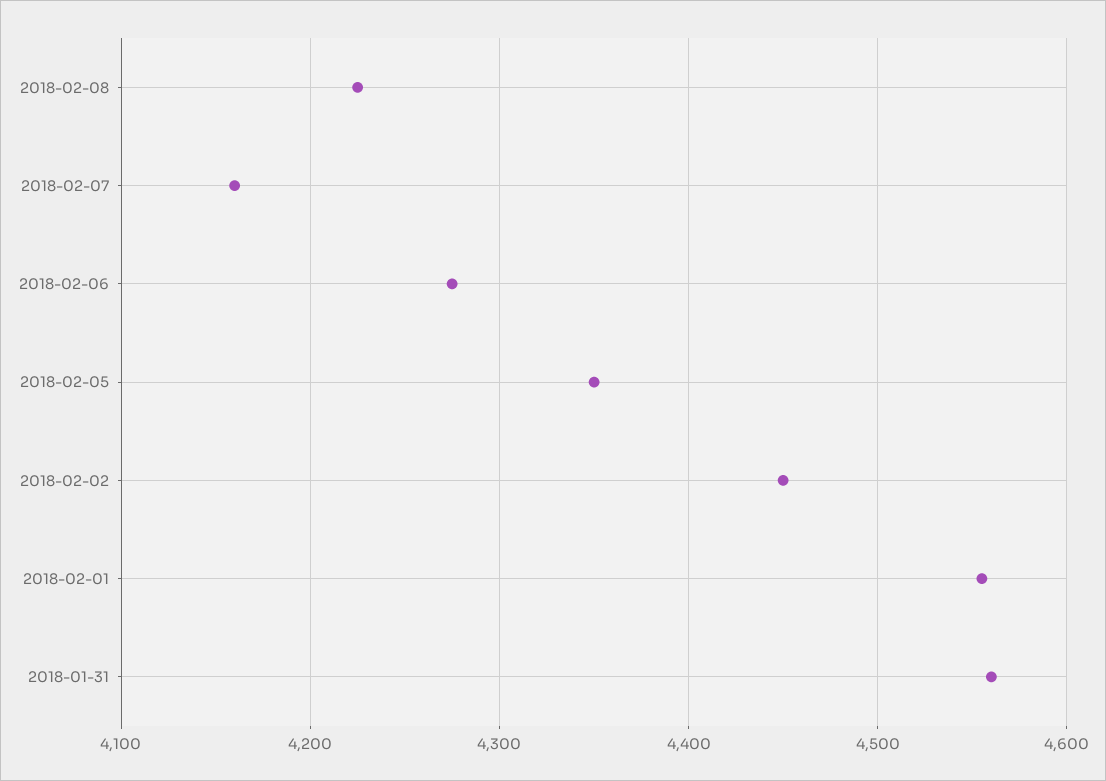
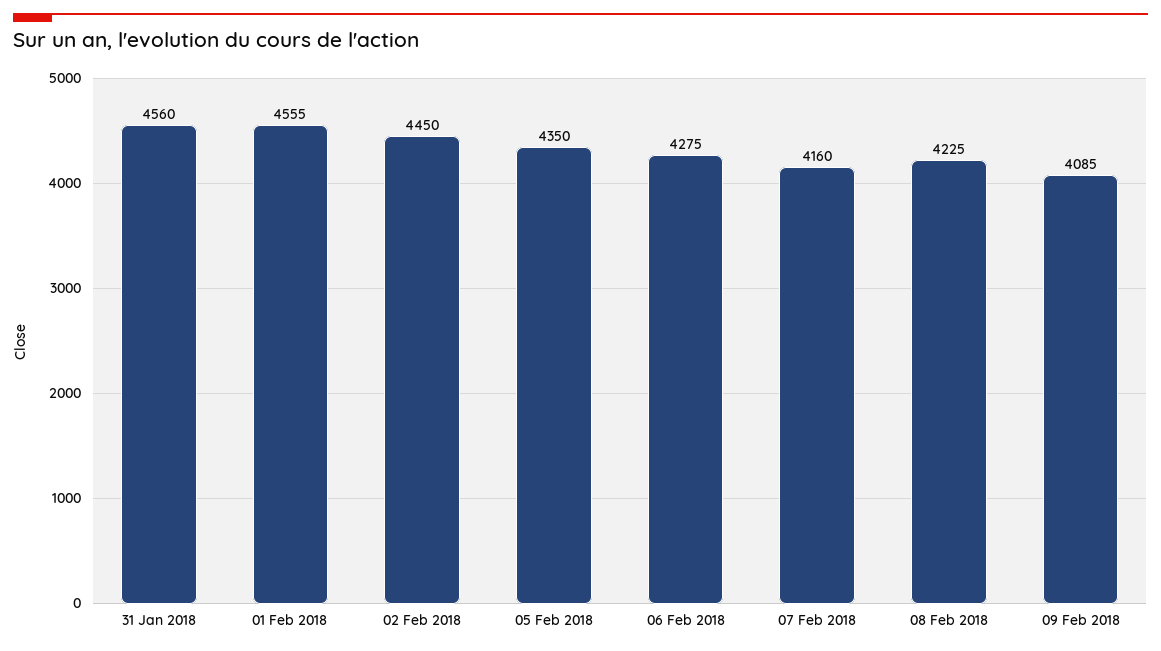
09 Feb 2018: none -> 4085

